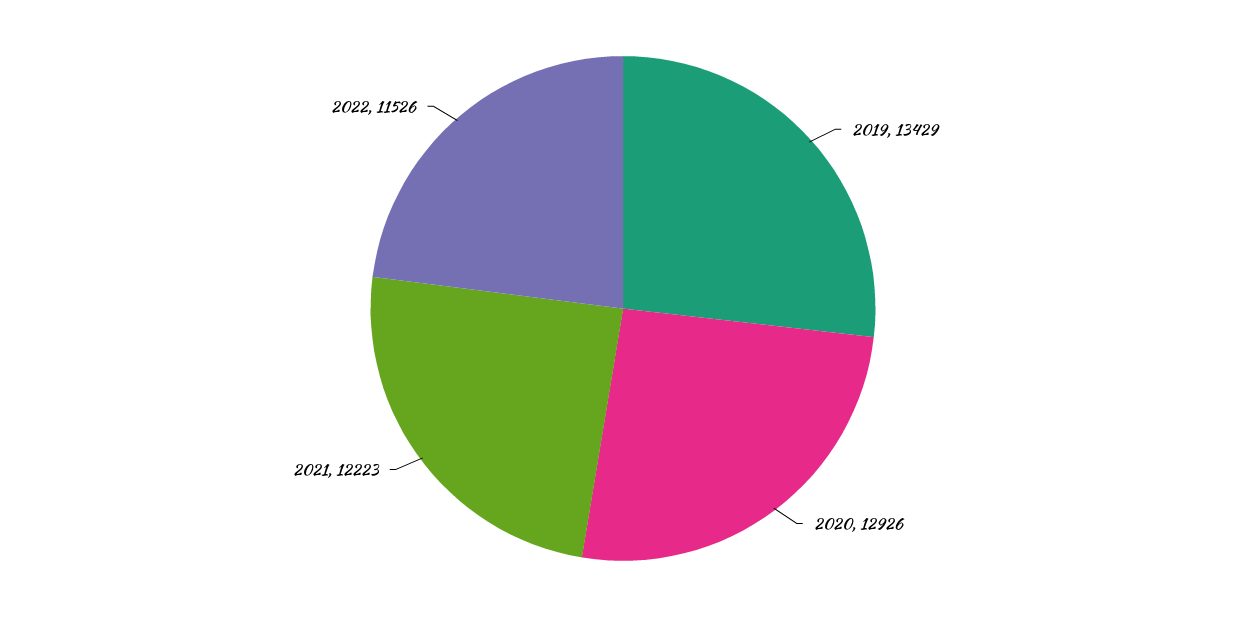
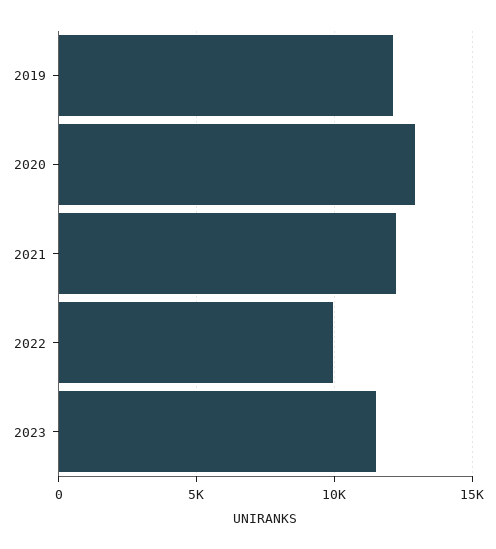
2019: 13429 -> 12000
2022: 11526 -> 10000
2023: none -> 11500

